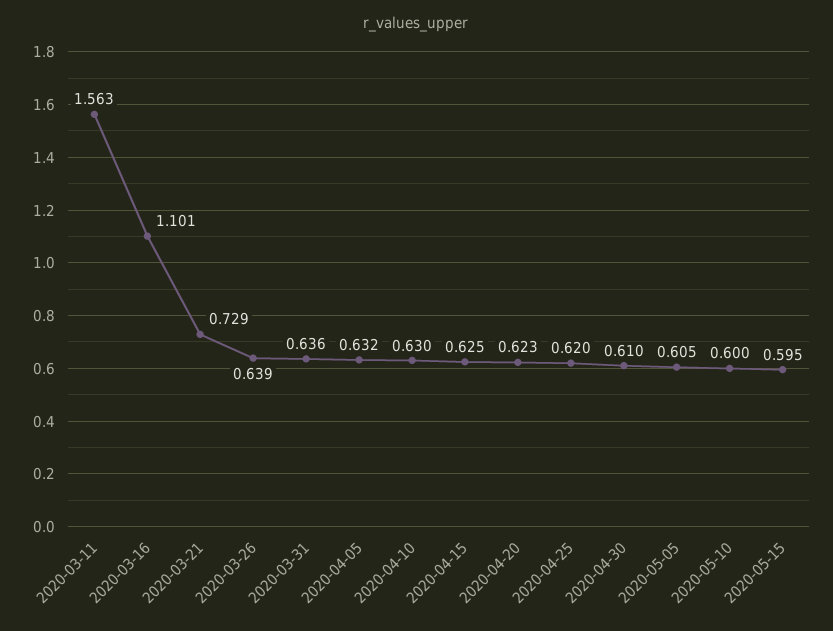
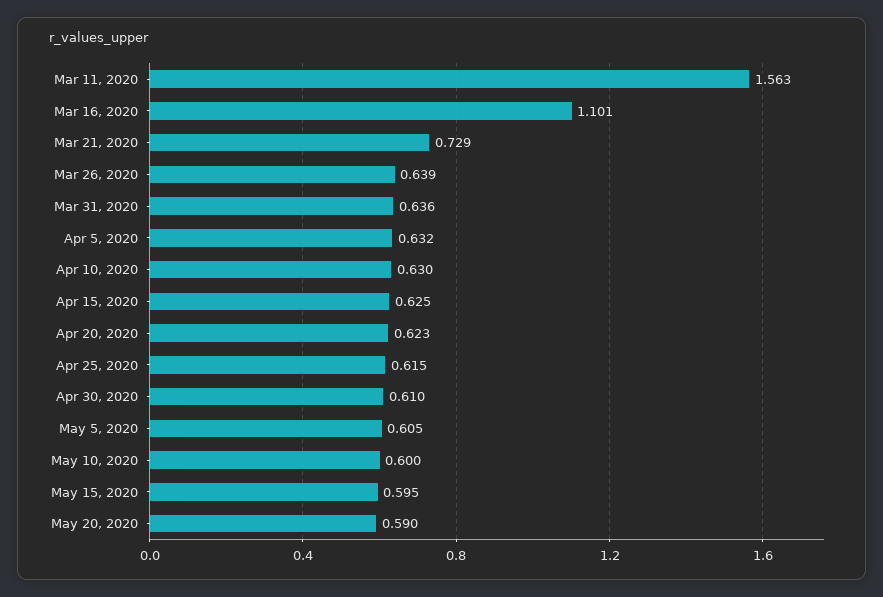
2020-04-25: 0.62 -> 0.615
May 20, 2020: none -> 0.59

